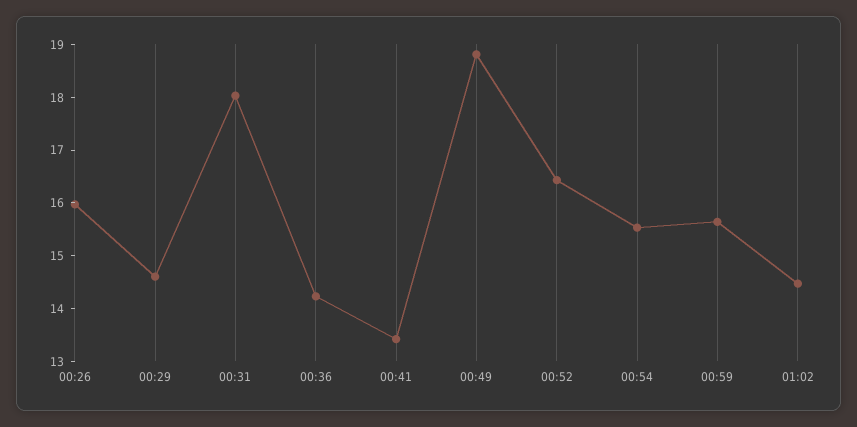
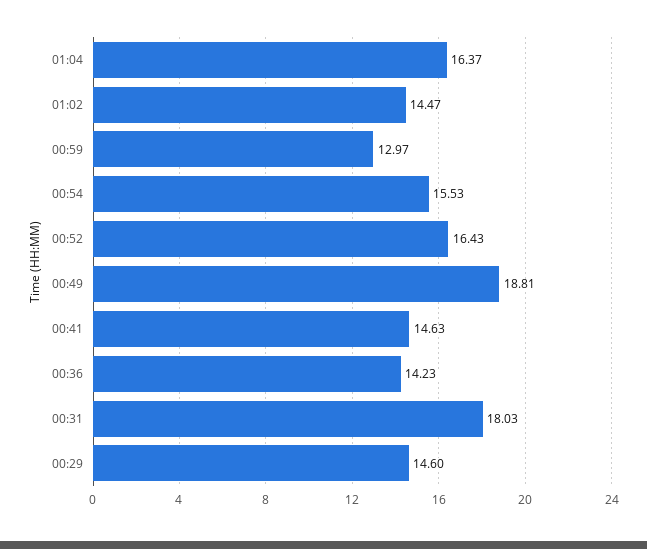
00:26: 16 -> none
00:41: 13.4 -> 14.63
00:59: 15.6 -> 12.97
01:04: none -> 16.37

